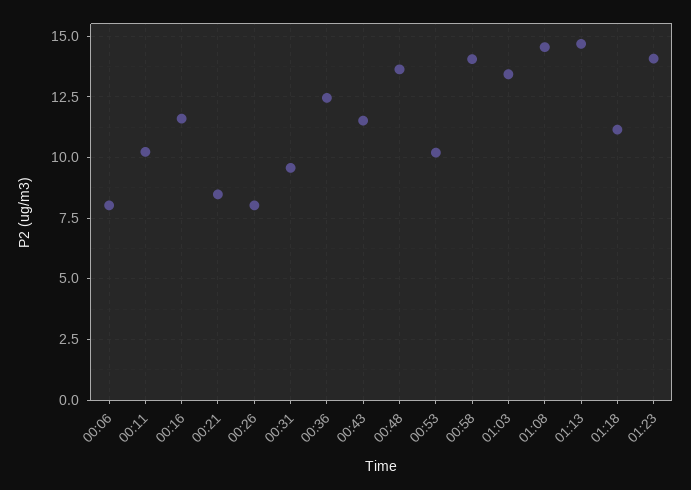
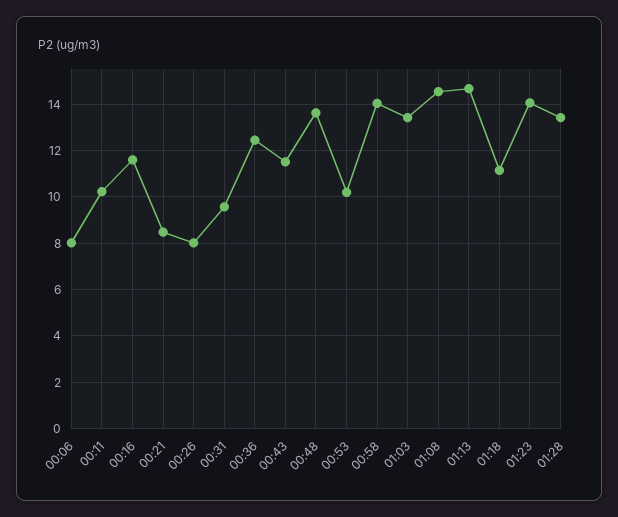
01:28: none -> 13.5

